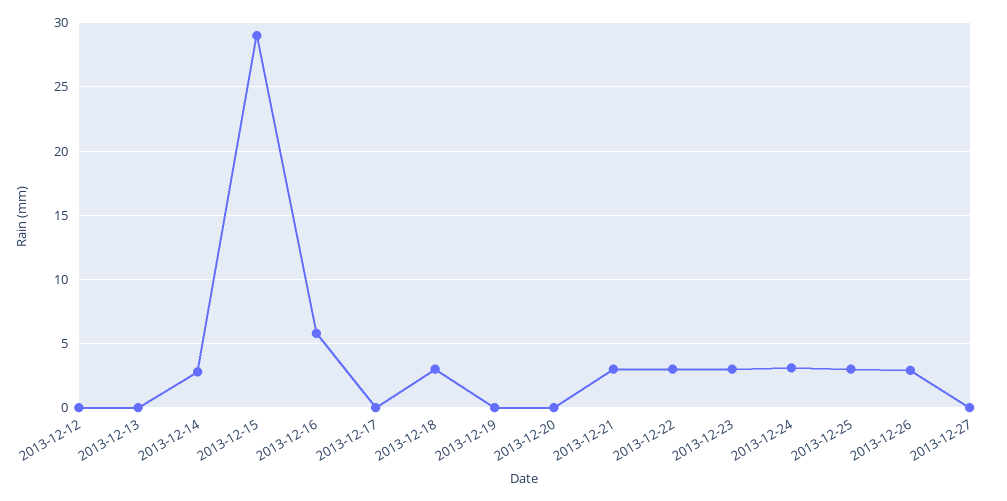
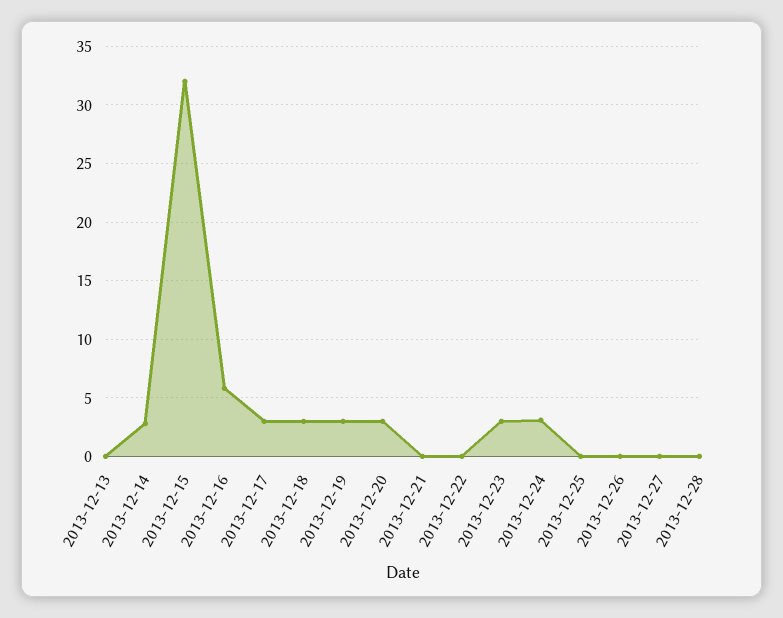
2013-12-12: 0 -> none
2013-12-15: 29 -> 32
2013-12-17: 0 -> 3
2013-12-19: 0 -> 3
2013-12-20: 0 -> 3
2013-12-21: 3 -> 0
2013-12-22: 3 -> 0
2013-12-25: 3 -> 0
2013-12-26: 3 -> 0
2013-12-28: none -> 0

